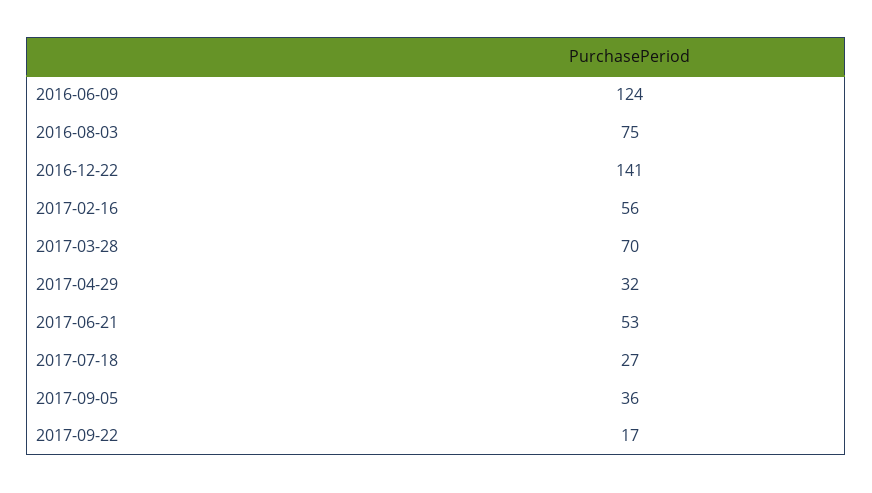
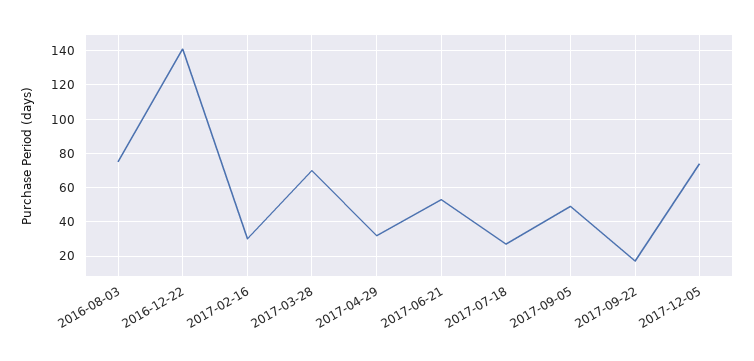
2016-06-09: 124 -> none
2017-02-16: 56 -> 30
2017-09-05: 36 -> 50
2017-12-05: none -> 75

